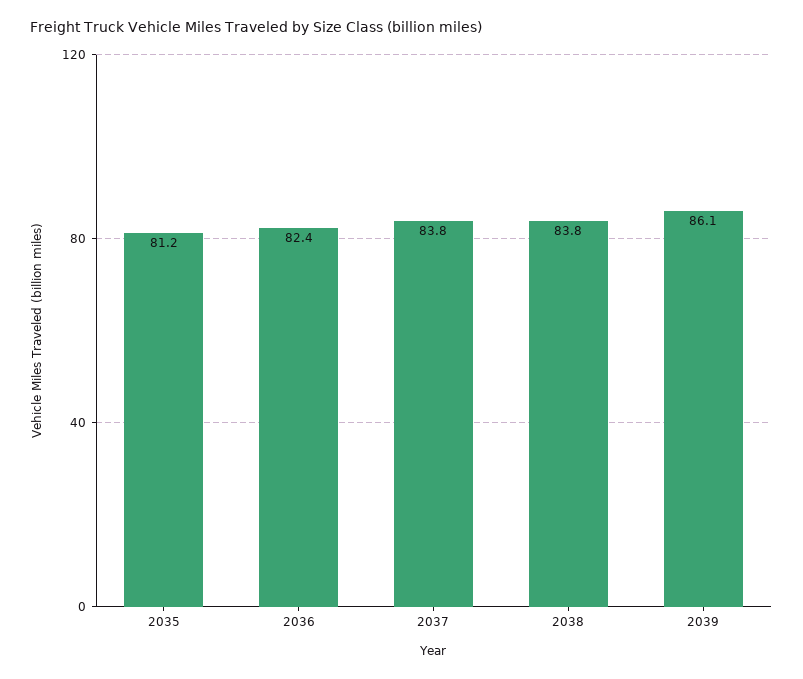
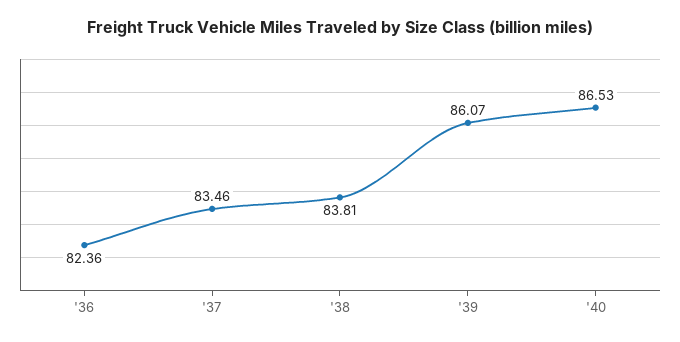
2035: 81.2 -> none
2037: 83.8 -> 83.46
'40: none -> 86.53

